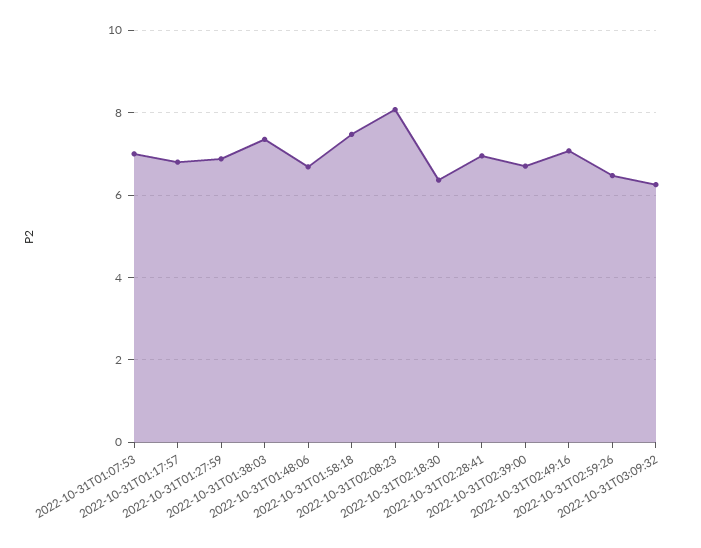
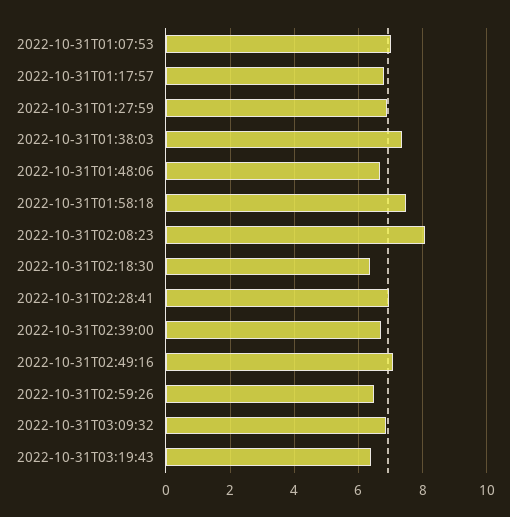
2022-10-31T03:09:32: 6.2 -> 6.8
2022-10-31T03:19:43: none -> 6.4

